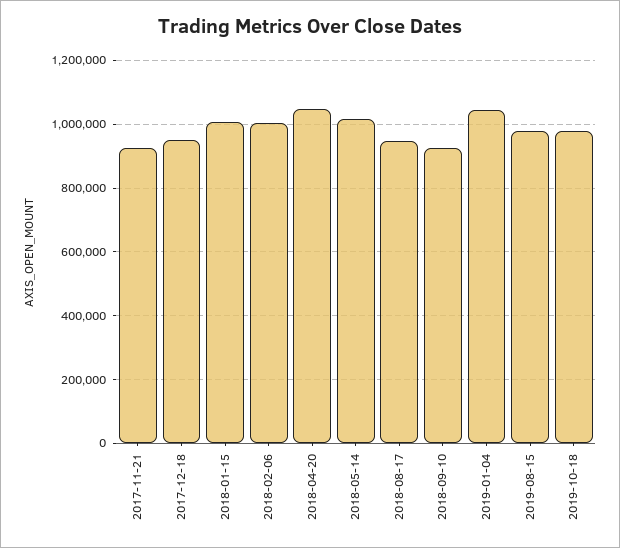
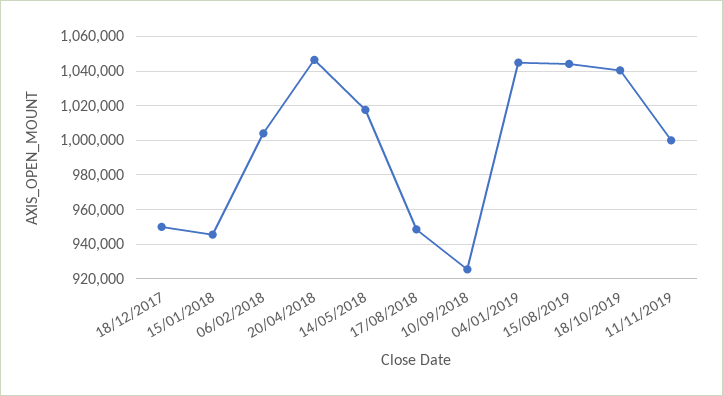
2017-11-21: 920000 -> none
2018-01-15: 1000000 -> 945000
2019-08-15: 980000 -> 1045000
2019-10-18: 980000 -> 1040000
11/11/2019: none -> 1000000

